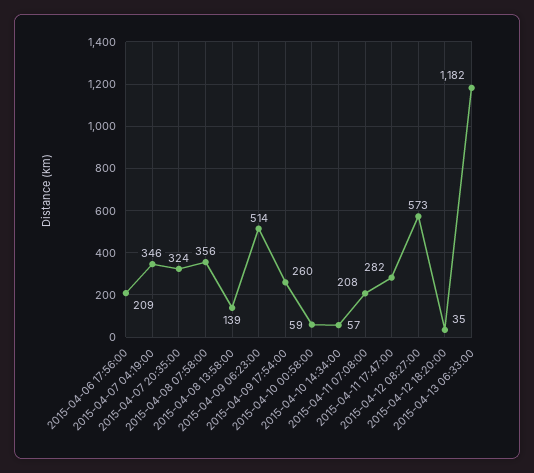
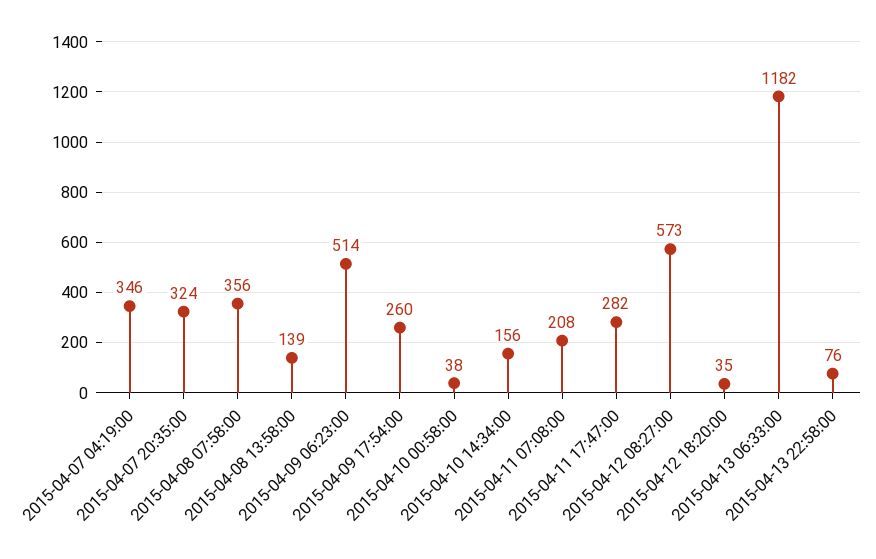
2015-04-06 17:56:00: 209 -> none
2015-04-10 00:58:00: 59 -> 38
2015-04-10 14:34:00: 57 -> 156
2015-04-13 22:58:00: none -> 76

